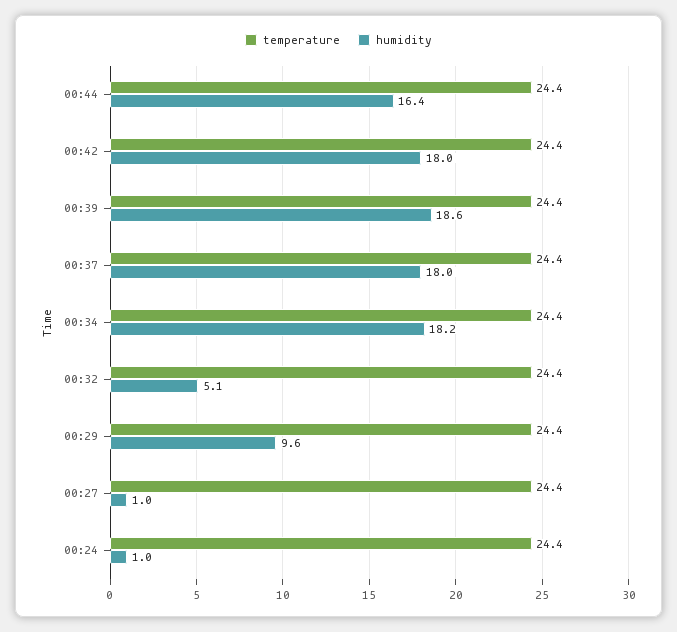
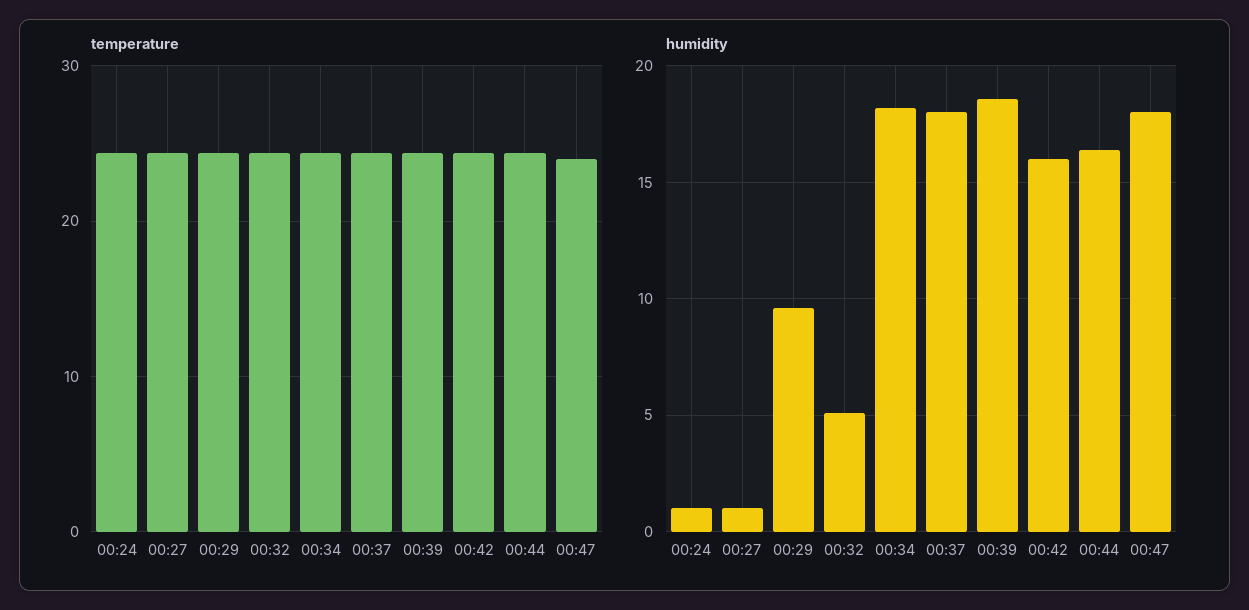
humidity, 00:42: 18 -> 16
temperature, 00:47: none -> 24
humidity, 00:47: none -> 18

